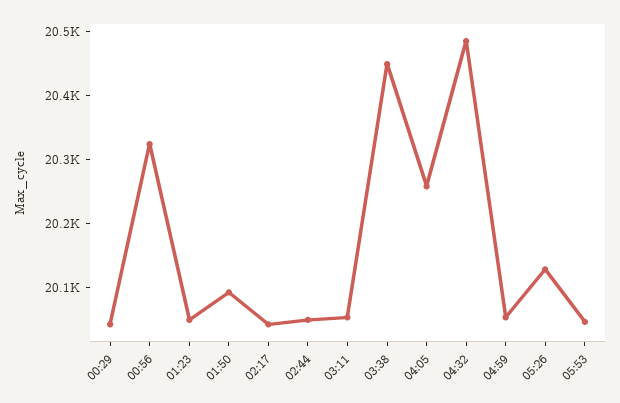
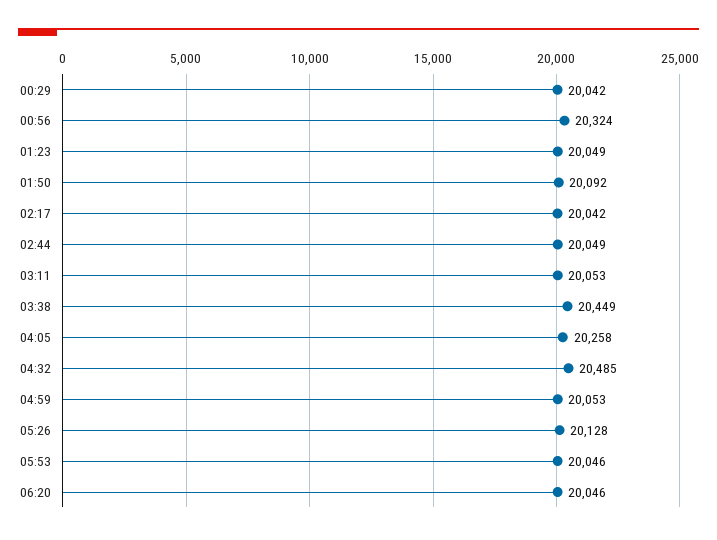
06:20: none -> 20046

